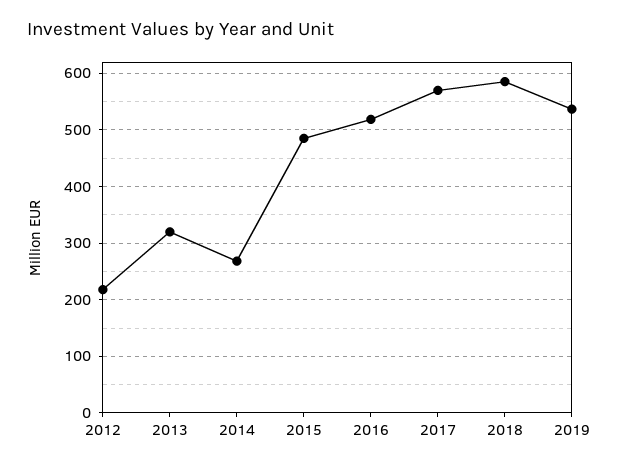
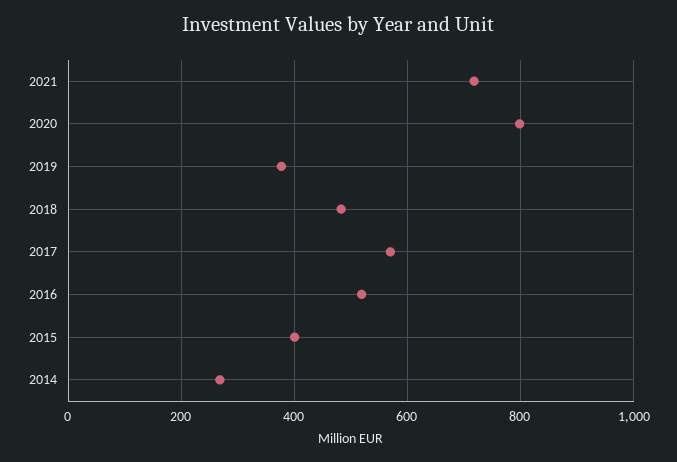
2012: 220 -> none
2013: 320 -> none
2015: 480 -> 400
2018: 580 -> 480
2019: 540 -> 380
2021: none -> 720
2020: none -> 800

